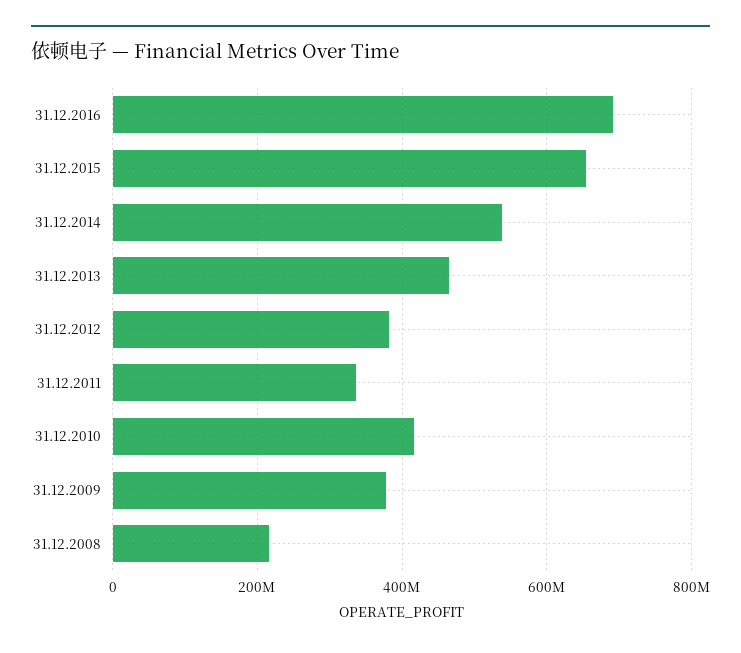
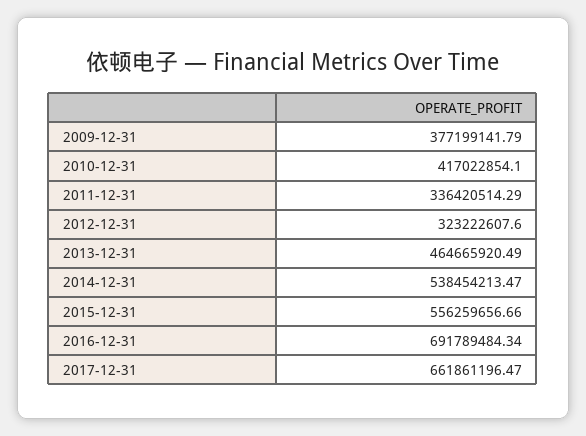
31.12.2015: 660000000 -> 556259656.66
31.12.2012: 380000000 -> 323222607.6
31.12.2008: 220000000 -> none
2017-12-31: none -> 661861196.47

